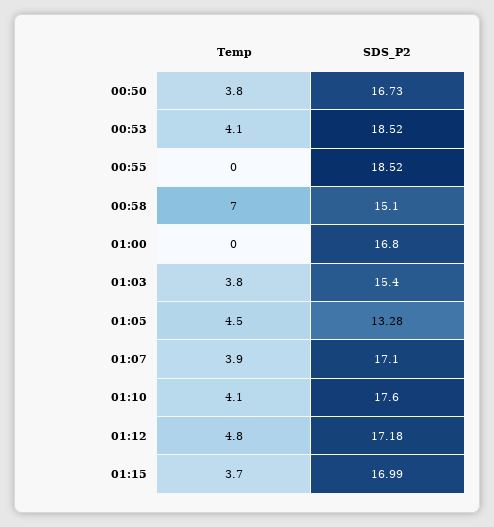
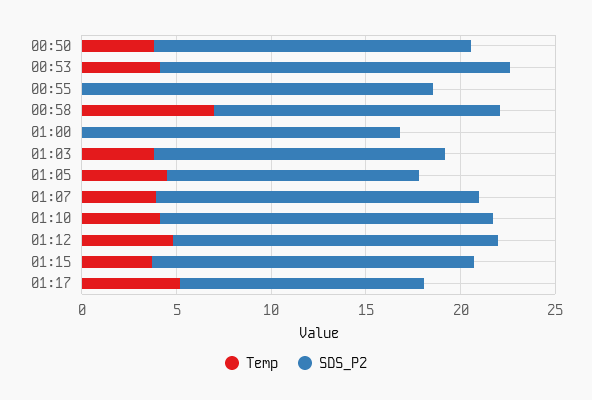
Temp, 01:17: none -> 5
SDS_P2, 01:17: none -> 13

